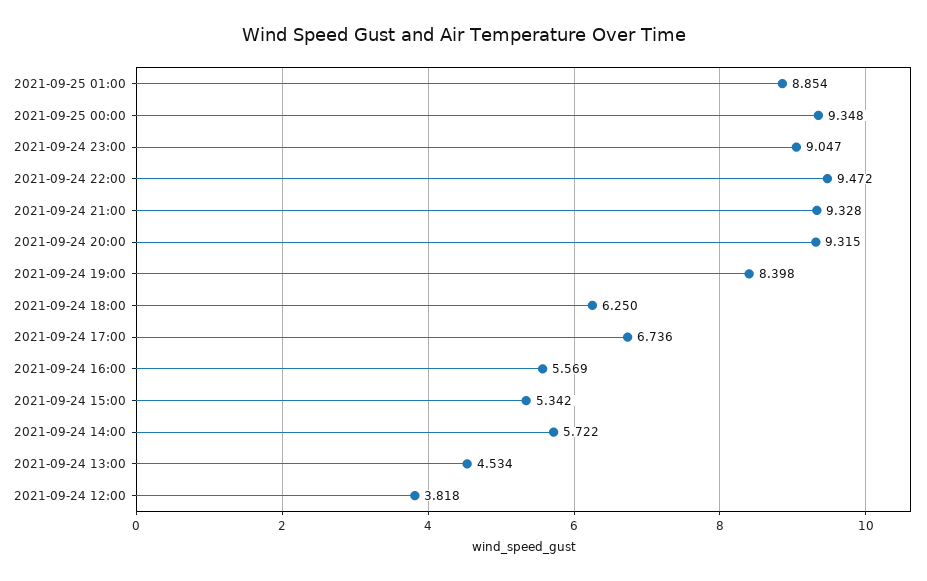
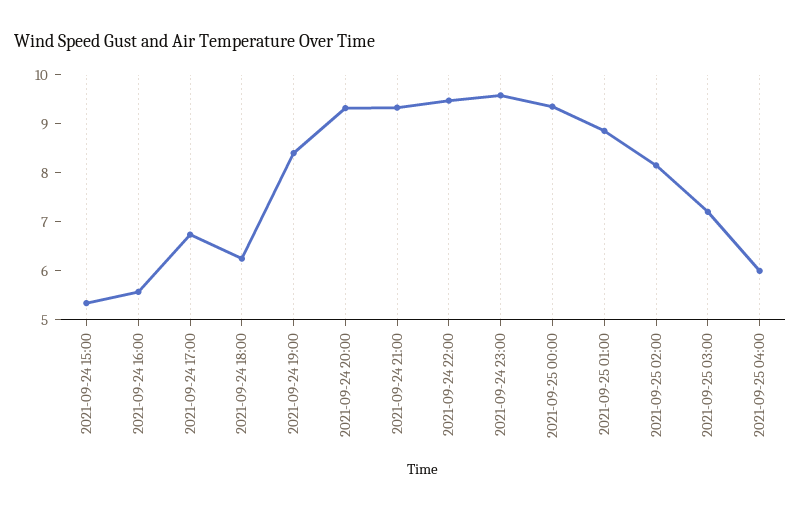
2021-09-24 23:00: 9.047 -> 9.6
2021-09-24 14:00: 5.722 -> none
2021-09-24 13:00: 4.534 -> none
2021-09-24 12:00: 3.818 -> none
2021-09-25 02:00: none -> 8.2
2021-09-25 03:00: none -> 7.2
2021-09-25 04:00: none -> 6

